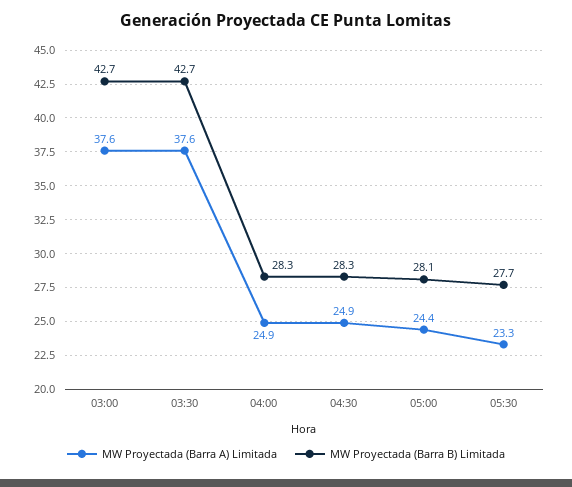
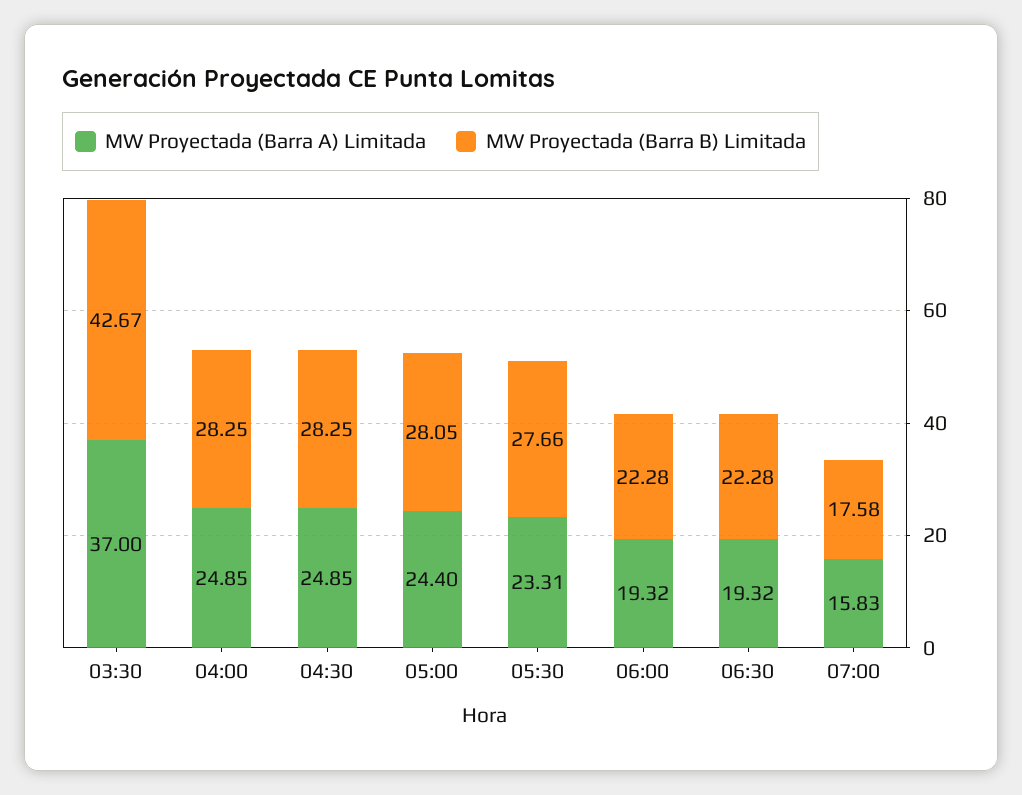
MW Proyectada (Barra A) Limitada, 03:00: 37.6 -> none
MW Proyectada (Barra B) Limitada, 03:00: 42.7 -> none
MW Proyectada (Barra A) Limitada, 03:30: 37.6 -> 37
MW Proyectada (Barra A) Limitada, 06:00: none -> 19.32
MW Proyectada (Barra B) Limitada, 06:00: none -> 22.28
MW Proyectada (Barra A) Limitada, 06:30: none -> 19.32
MW Proyectada (Barra B) Limitada, 06:30: none -> 22.28
MW Proyectada (Barra A) Limitada, 07:00: none -> 15.83
MW Proyectada (Barra B) Limitada, 07:00: none -> 17.58

